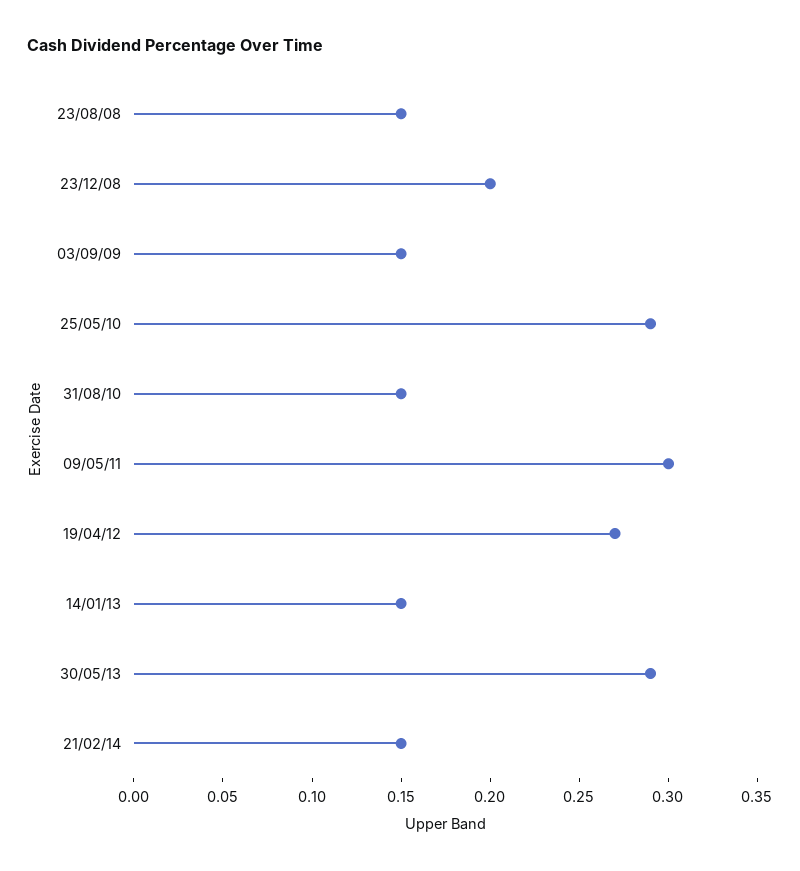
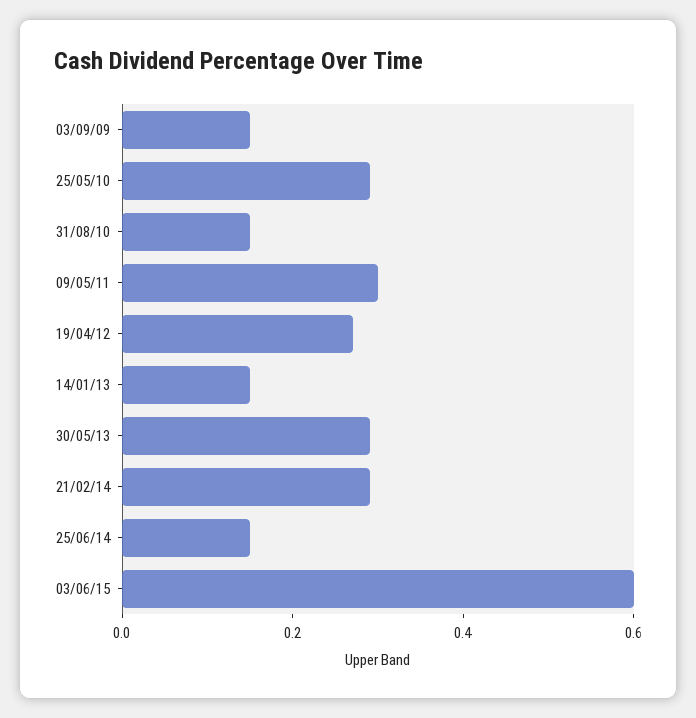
23/08/08: 0.15 -> none
23/12/08: 0.2 -> none
21/02/14: 0.15 -> 0.3
25/06/14: none -> 0.15
03/06/15: none -> 0.6

